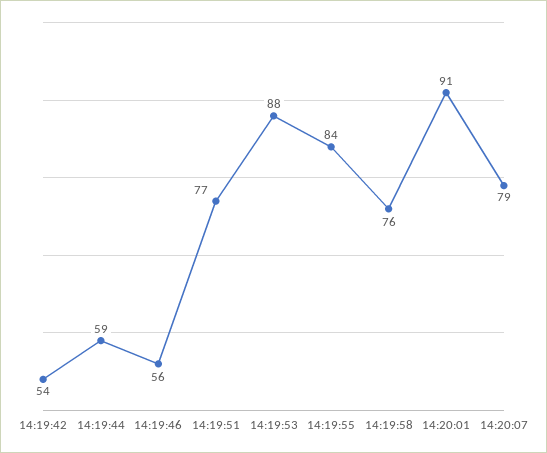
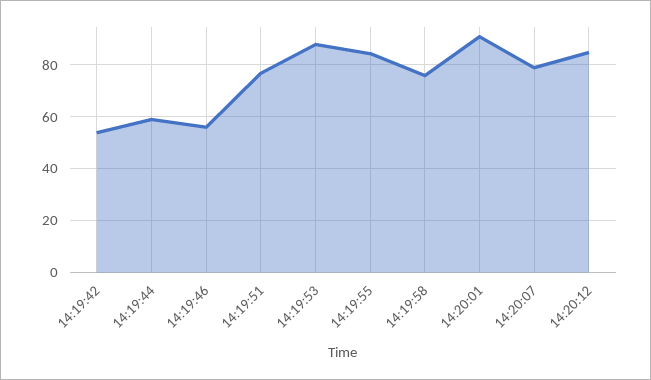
14:20:12: none -> 85

